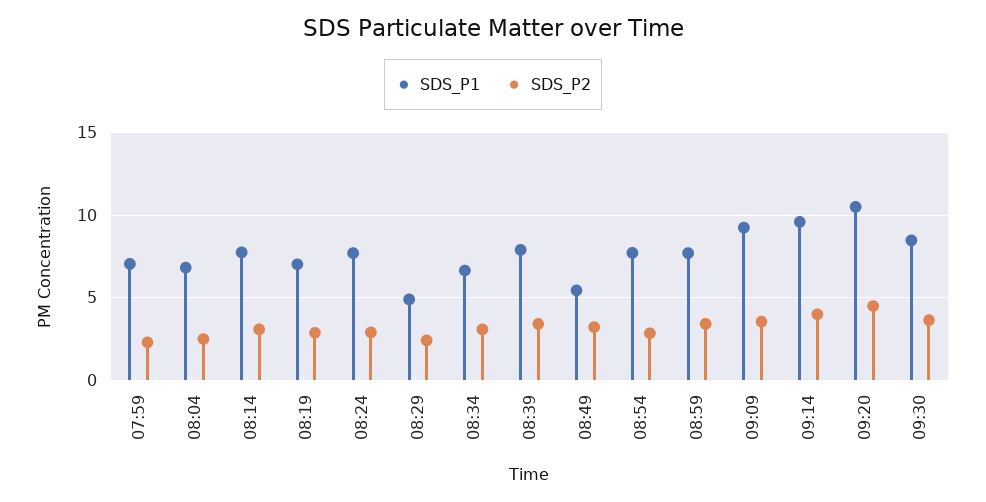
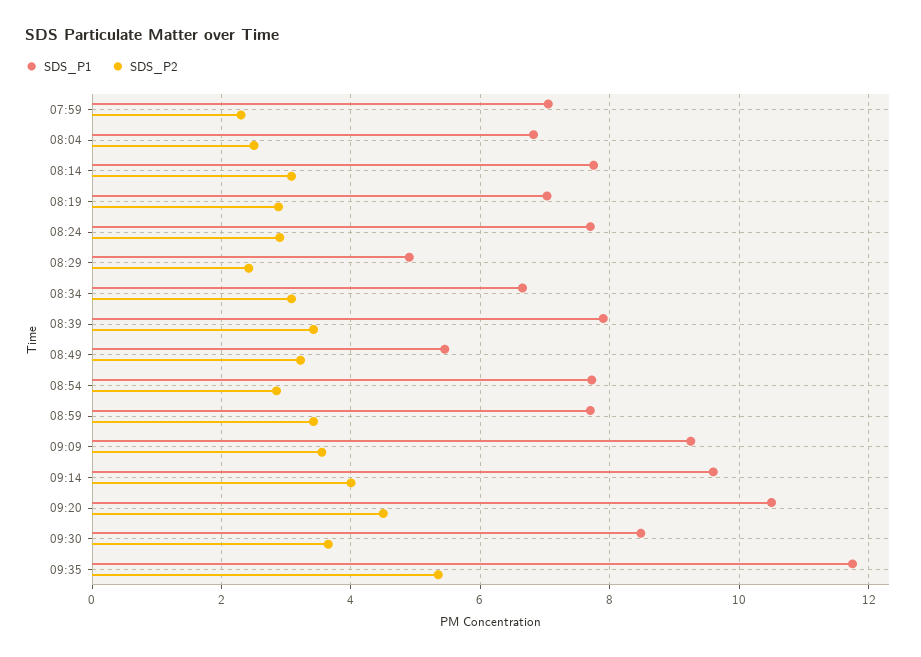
SDS_P1, 09:35: none -> 11.8
SDS_P2, 09:35: none -> 5.4

